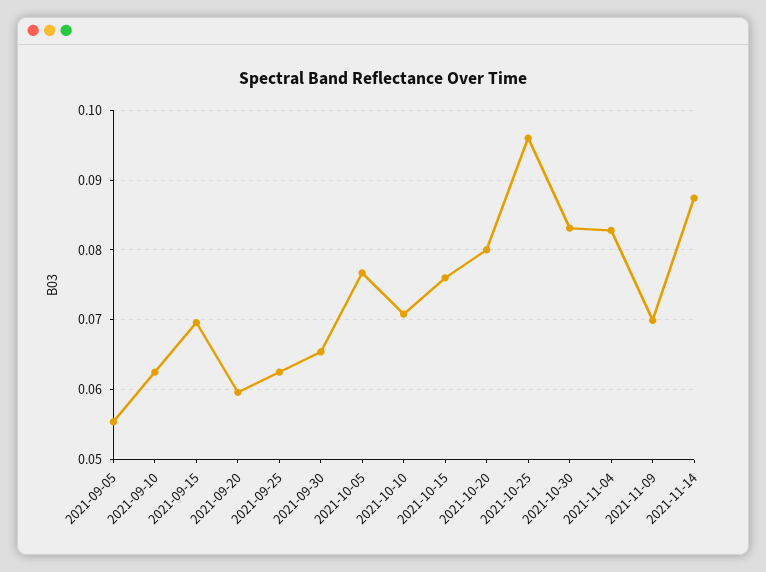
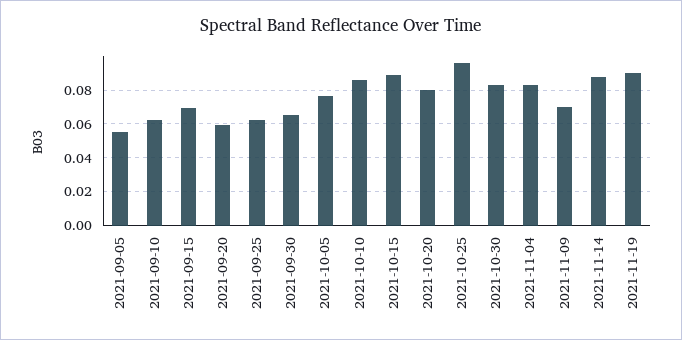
2021-10-10: 0.071 -> 0.085
2021-10-15: 0.076 -> 0.09
2021-11-19: none -> 0.09

